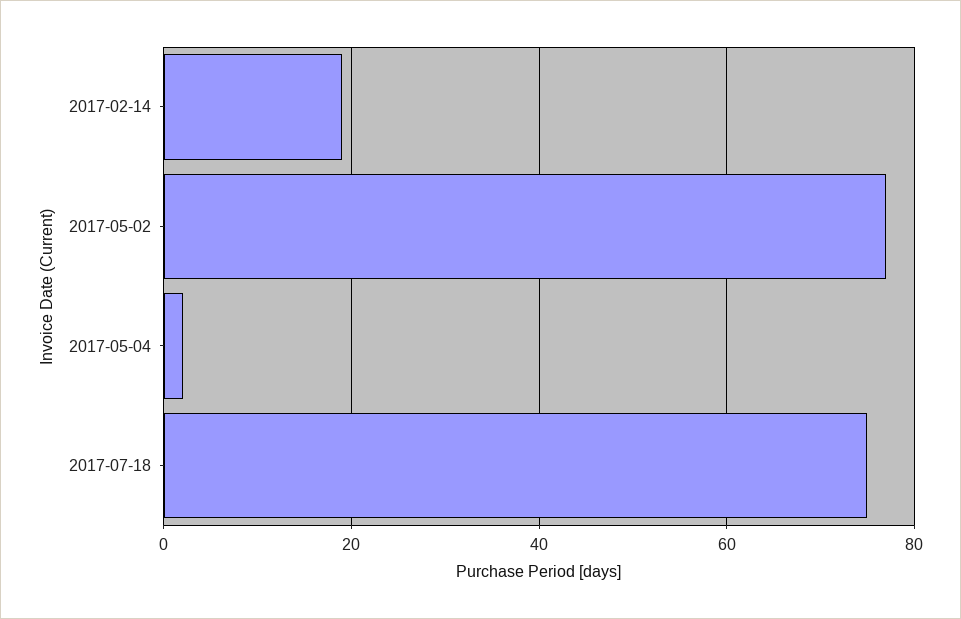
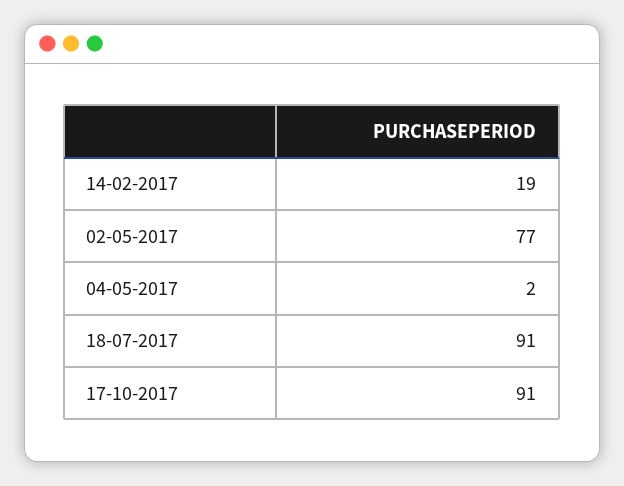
2017-07-18: 75 -> 91
17-10-2017: none -> 91

